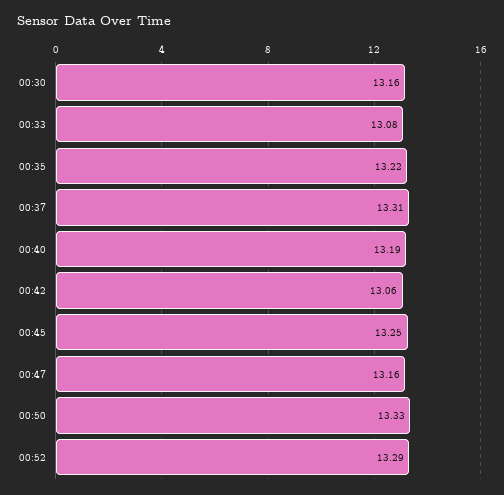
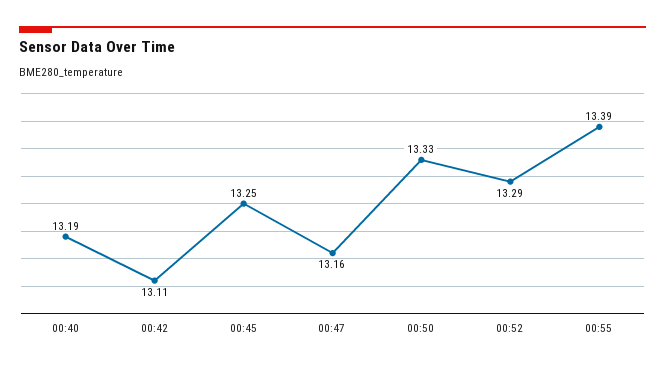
00:30: 13.16 -> none
00:33: 13.08 -> none
00:35: 13.22 -> none
00:37: 13.31 -> none
00:42: 13.06 -> 13.11
00:55: none -> 13.39

